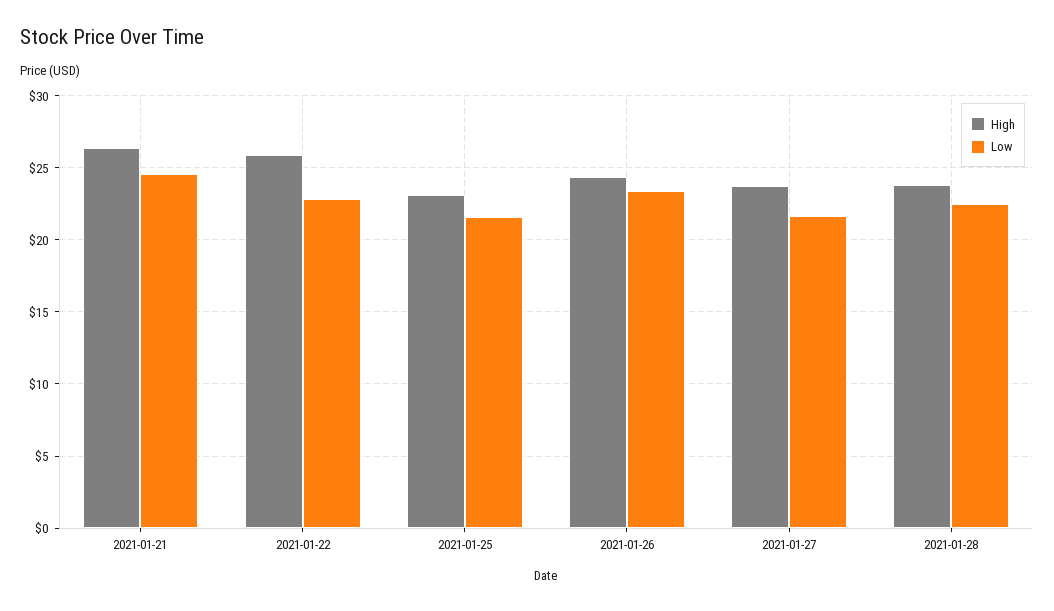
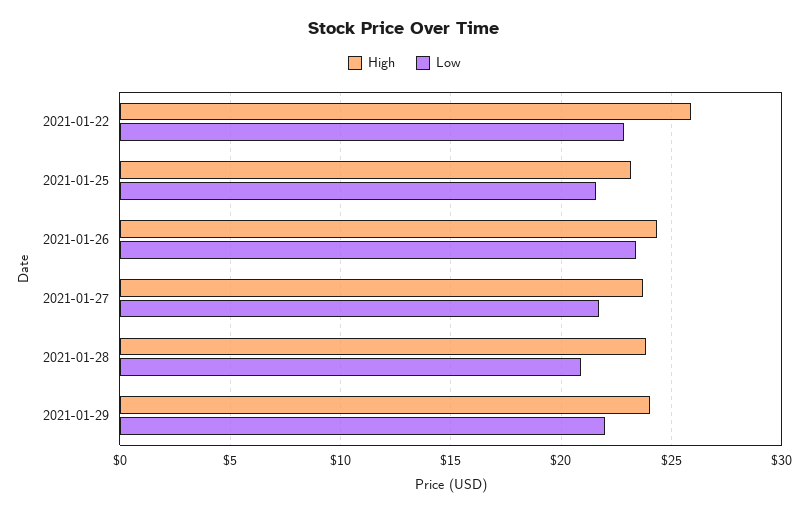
High, 2021-01-21: 26.5 -> none
Low, 2021-01-21: 24.5 -> none
Low, 2021-01-28: 22.5 -> 21
High, 2021-01-29: none -> 24
Low, 2021-01-29: none -> 22

